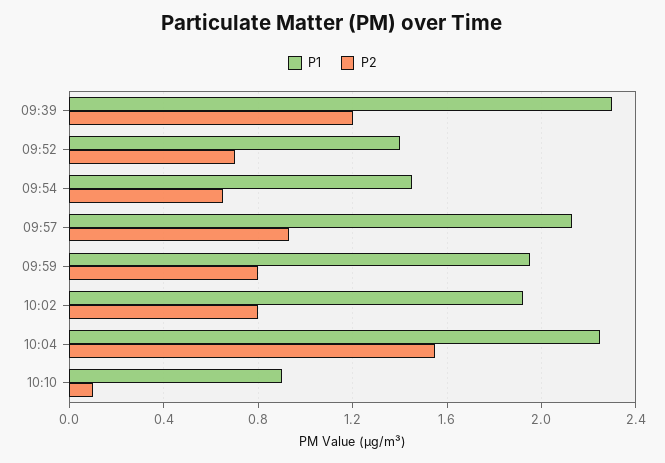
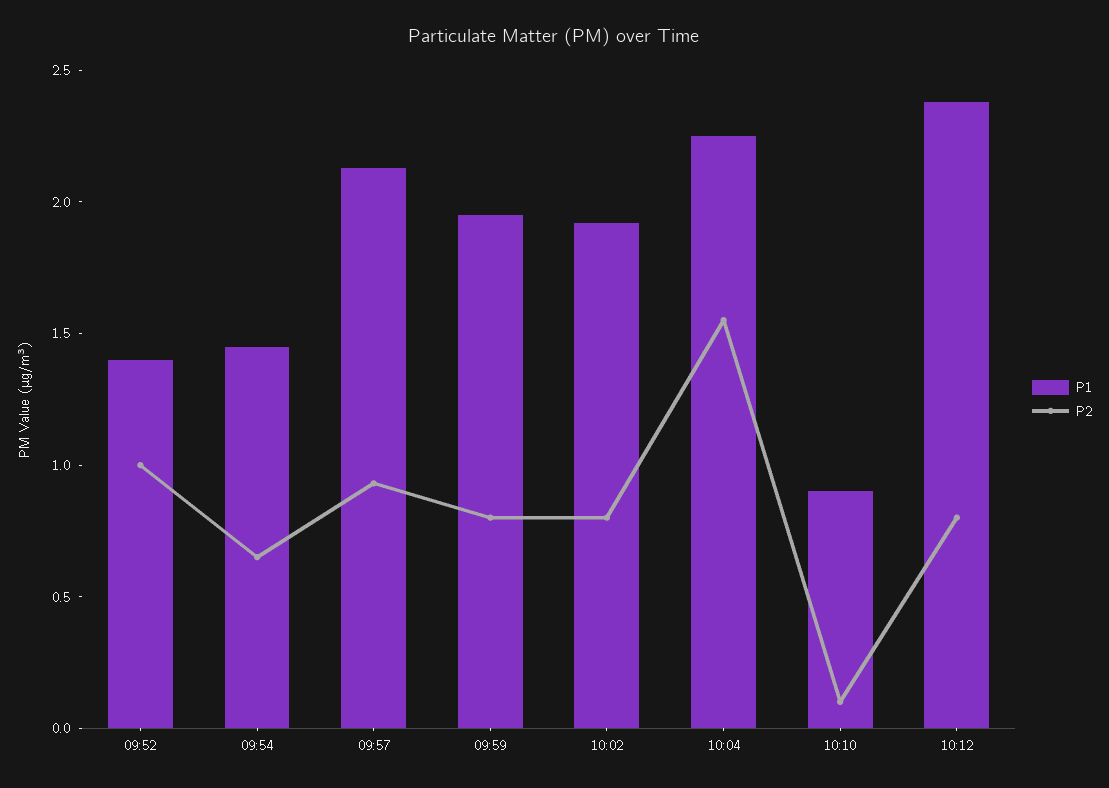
P1, 09:39: 2.3 -> none
P2, 09:39: 1.2 -> none
P2, 09:52: 0.7 -> 1
P1, 10:12: none -> 2.4
P2, 10:12: none -> 0.8

